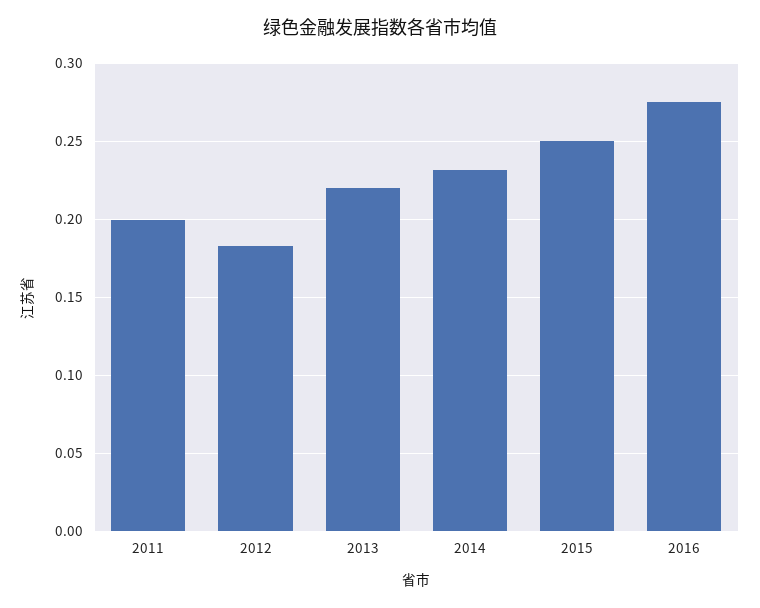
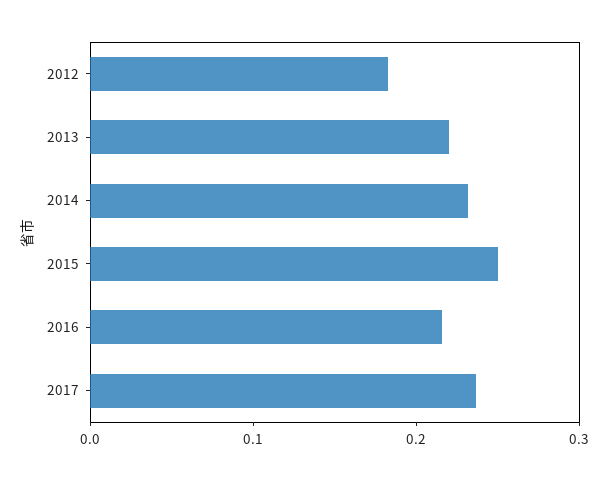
2011: 0.2 -> none
2016: 0.275 -> 0.22
2017: none -> 0.24

